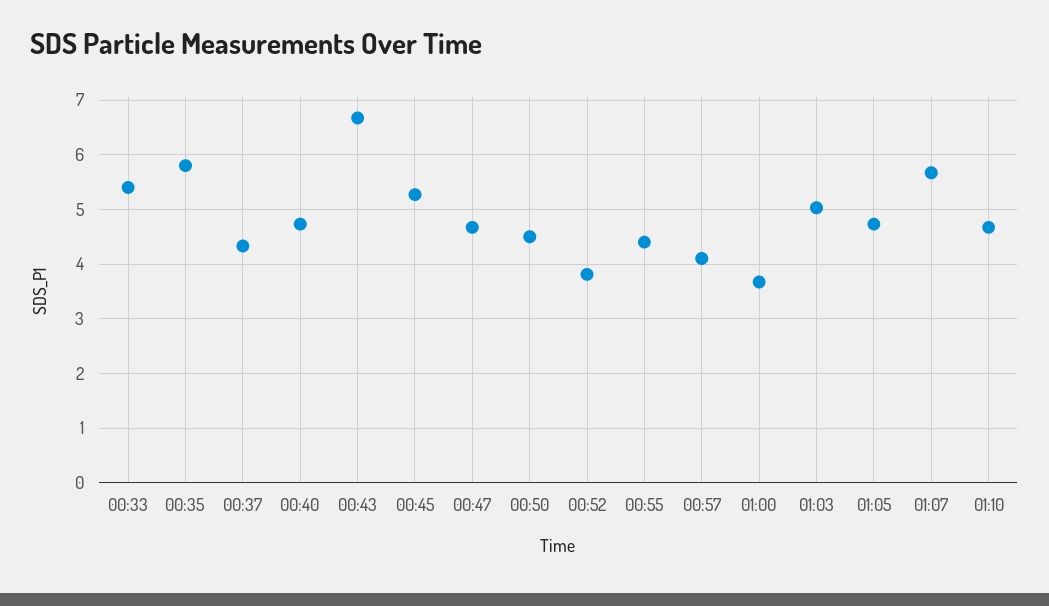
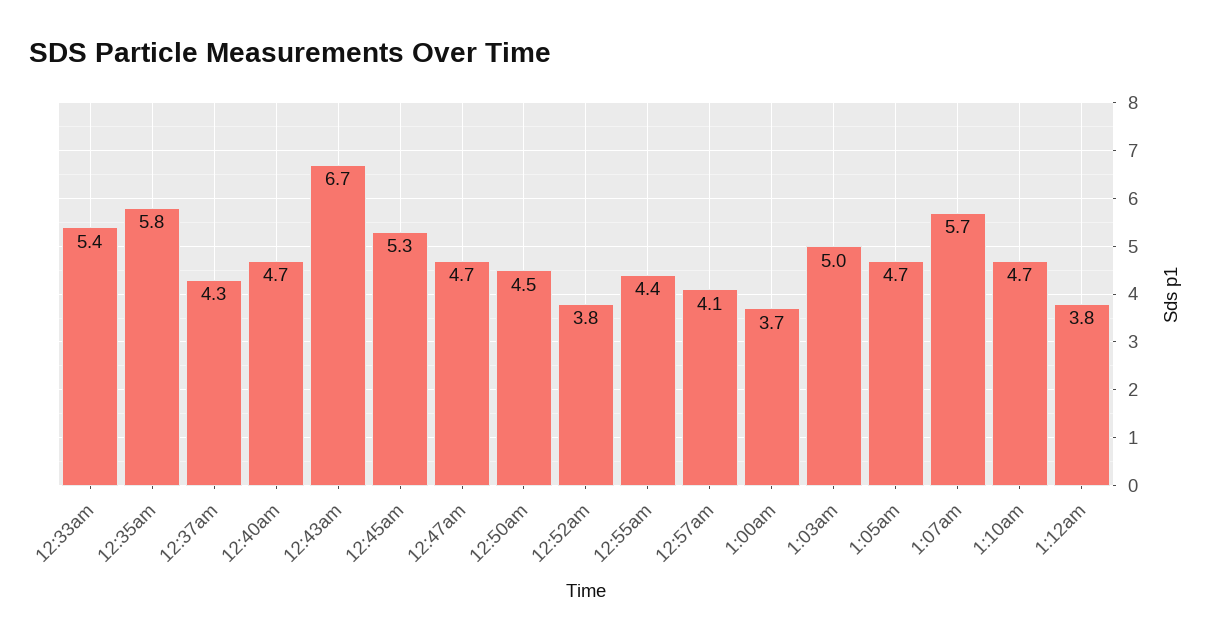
1:12am: none -> 3.8

